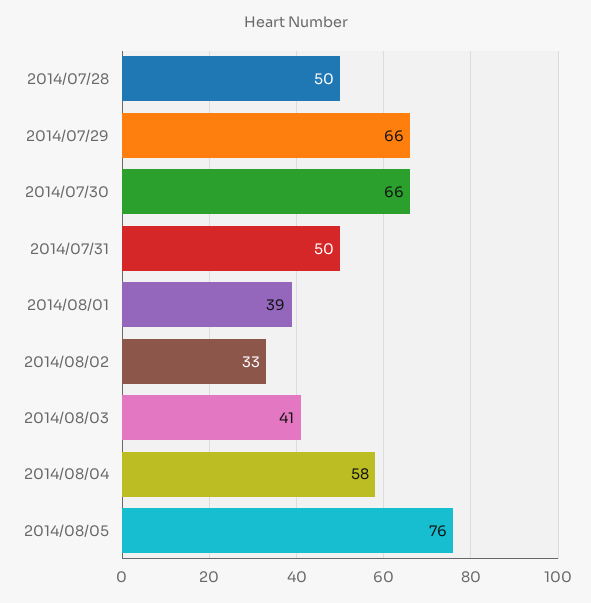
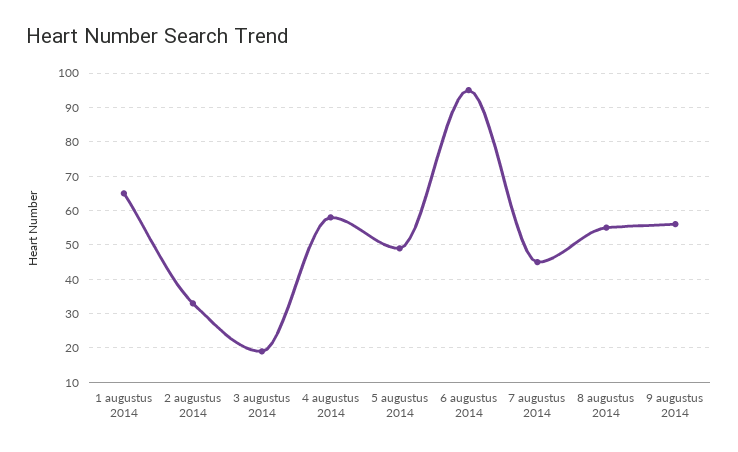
2014/07/28: 50 -> none
2014/07/29: 66 -> none
2014/07/30: 66 -> none
2014/07/31: 50 -> none
2014/08/01: 39 -> 65
2014/08/03: 41 -> 20
2014/08/05: 76 -> 50
6 augustus 2014: none -> 95
7 augustus 2014: none -> 45
8 augustus 2014: none -> 55
9 augustus 2014: none -> 55

